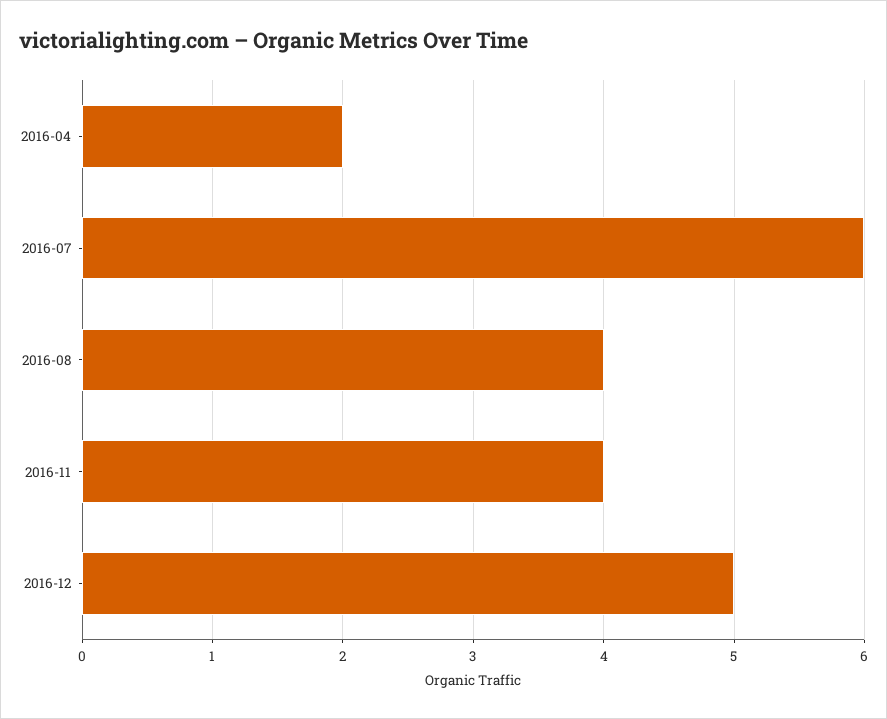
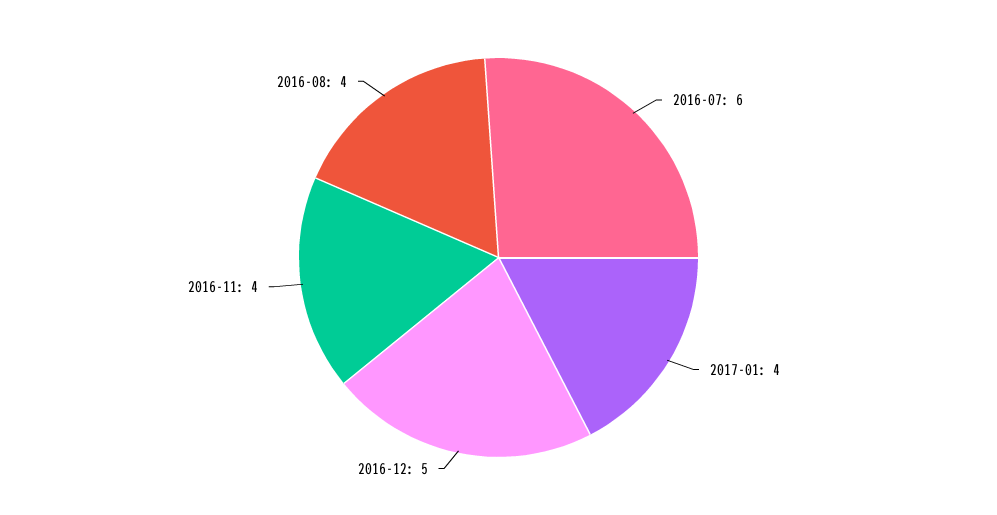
2016-04: 2 -> none
2017-01: none -> 4

